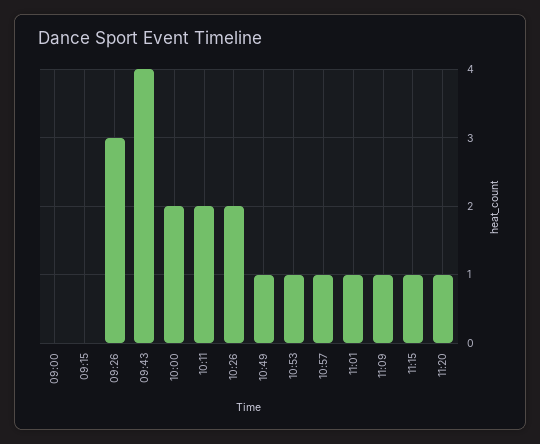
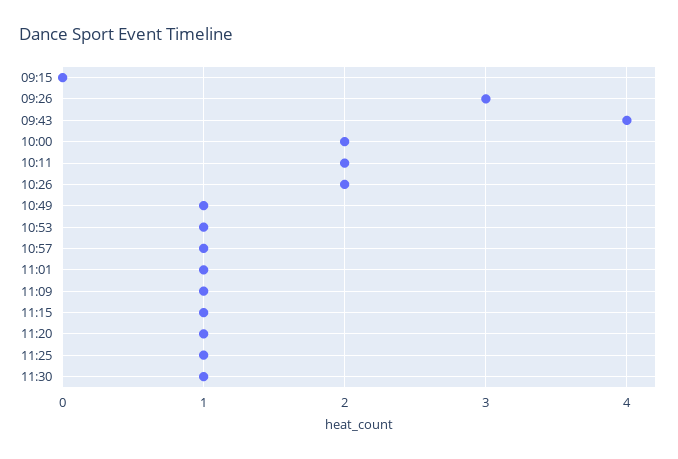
09:00: 0 -> none
11:25: none -> 1
11:30: none -> 1

